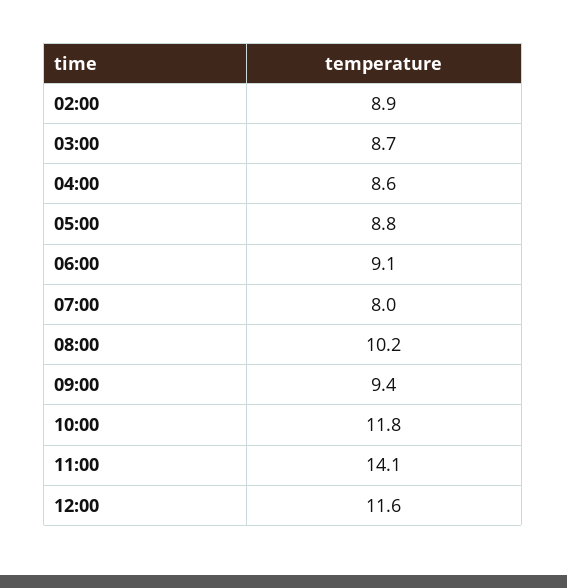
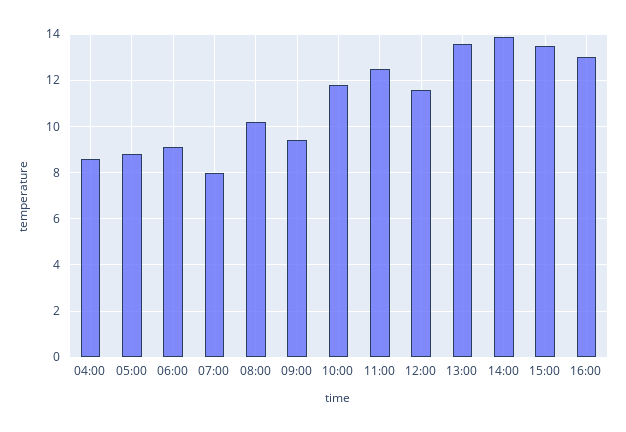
02:00: 8.9 -> none
03:00: 8.7 -> none
11:00: 14.1 -> 12.5
13:00: none -> 13.5
14:00: none -> 14
15:00: none -> 13.5
16:00: none -> 13

